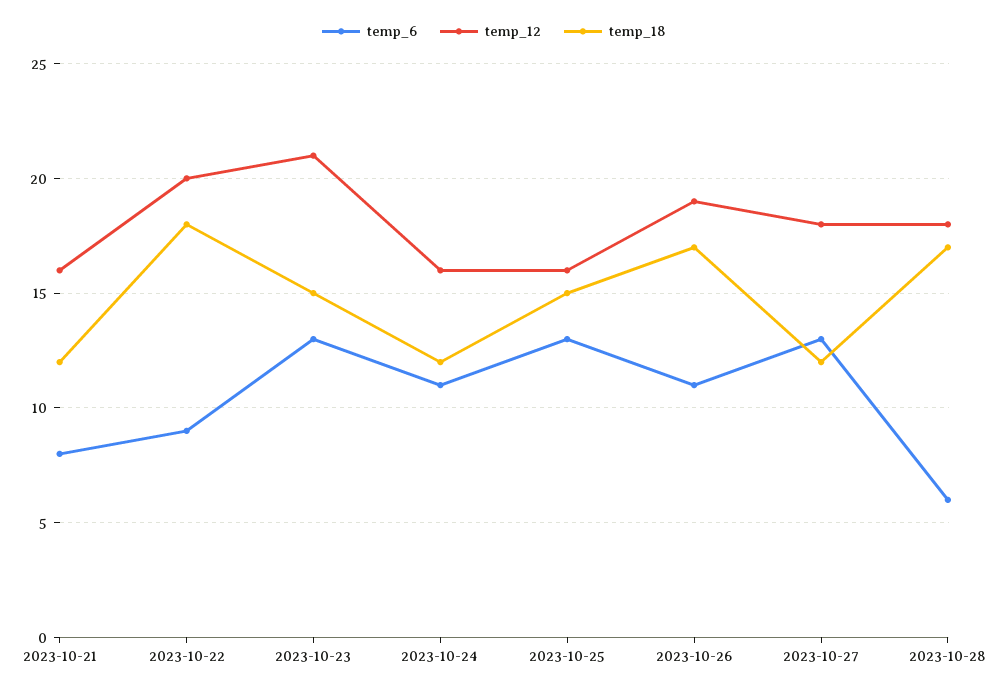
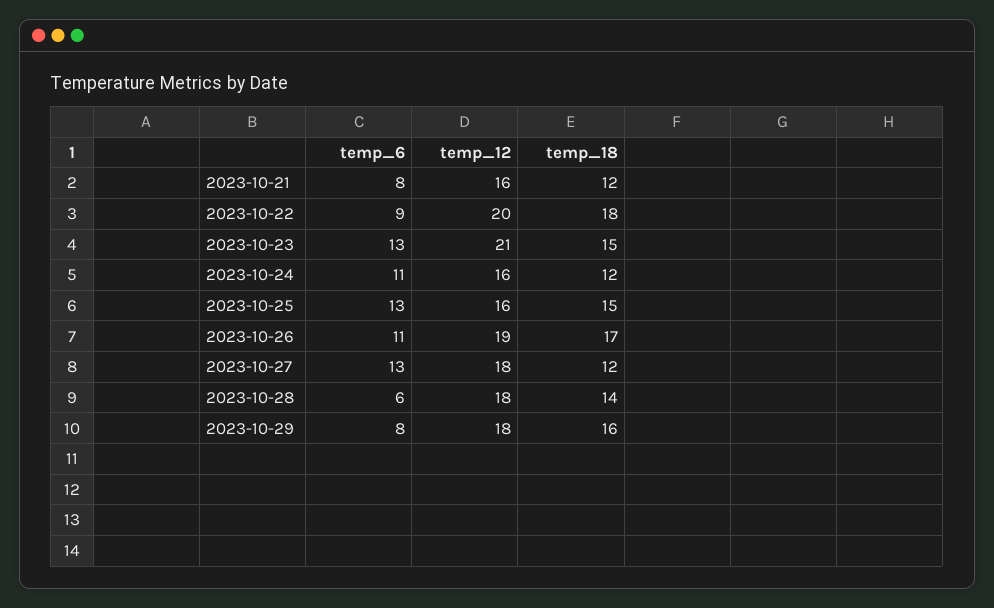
temp_18, 2023-10-28: 17 -> 14
temp_6, 2023-10-29: none -> 8
temp_12, 2023-10-29: none -> 18
temp_18, 2023-10-29: none -> 16

